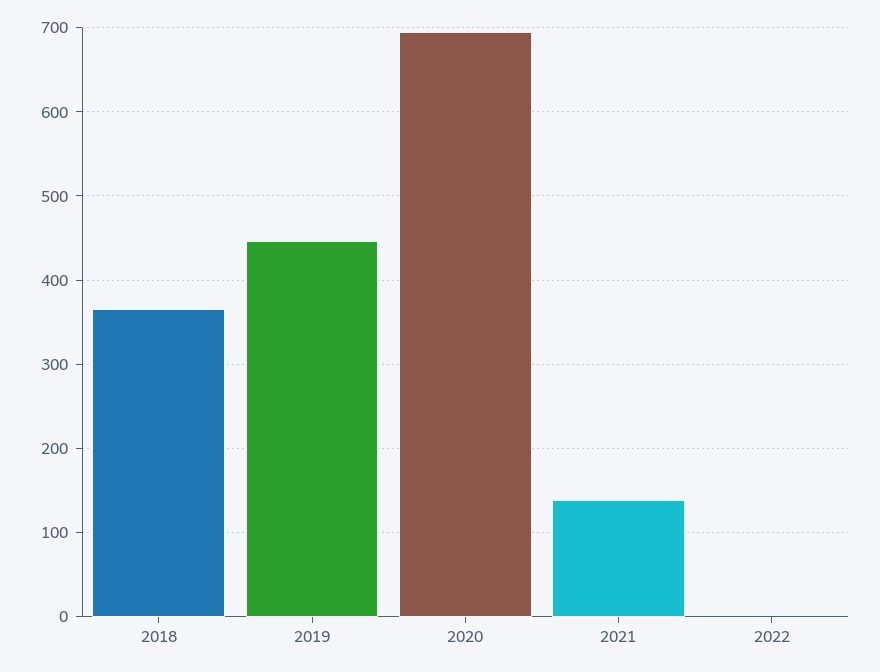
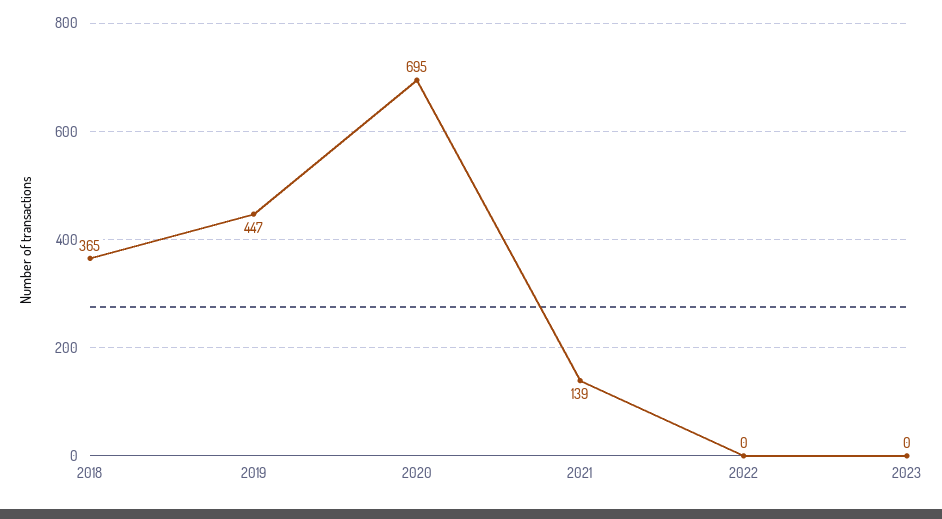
2023: none -> 0

